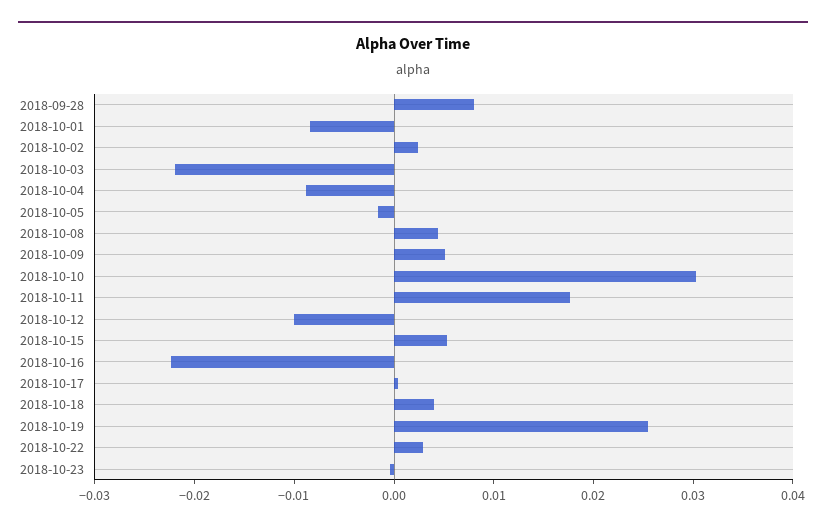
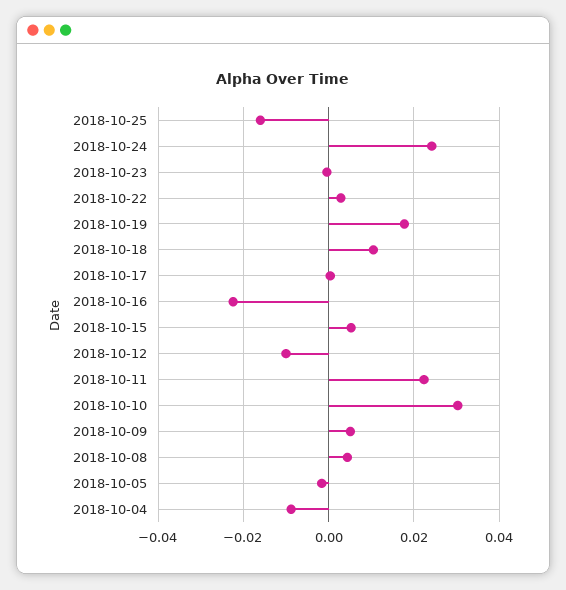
2018-09-28: 0.008 -> none
2018-10-01: -0.008 -> none
2018-10-02: 0.002 -> none
2018-10-03: -0.022 -> none
2018-10-11: 0.018 -> 0.022
2018-10-18: 0.004 -> 0.01
2018-10-19: 0.026 -> 0.018
2018-10-25: none -> -0.016
2018-10-24: none -> 0.024

